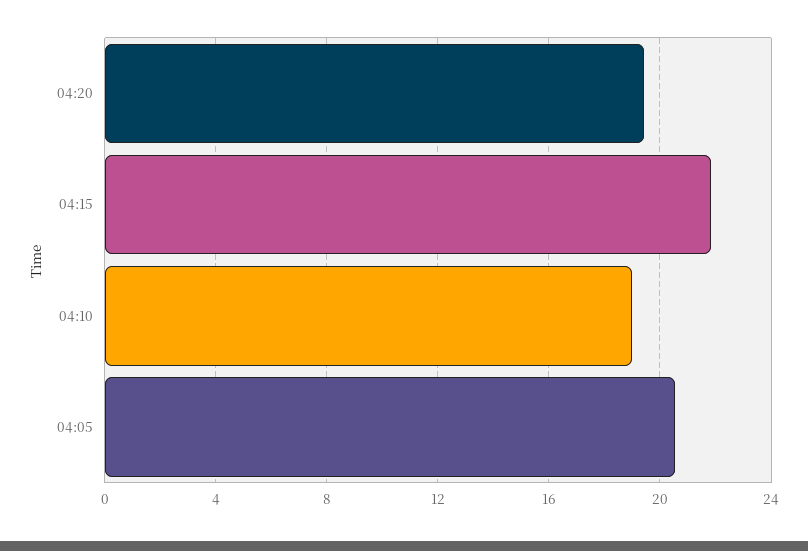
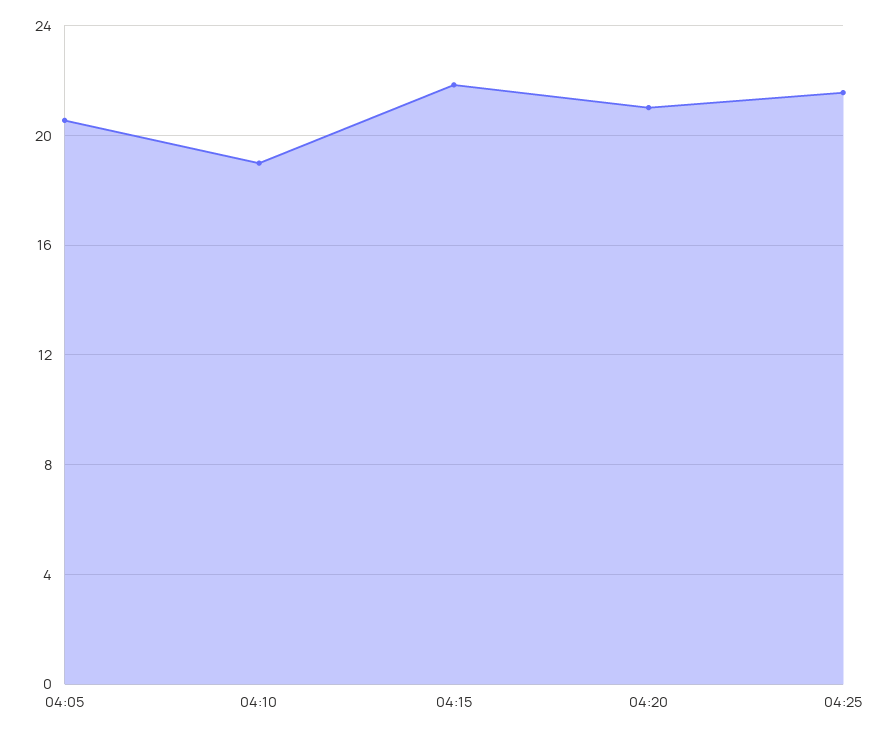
04:20: 19.5 -> 21
04:25: none -> 21.5

